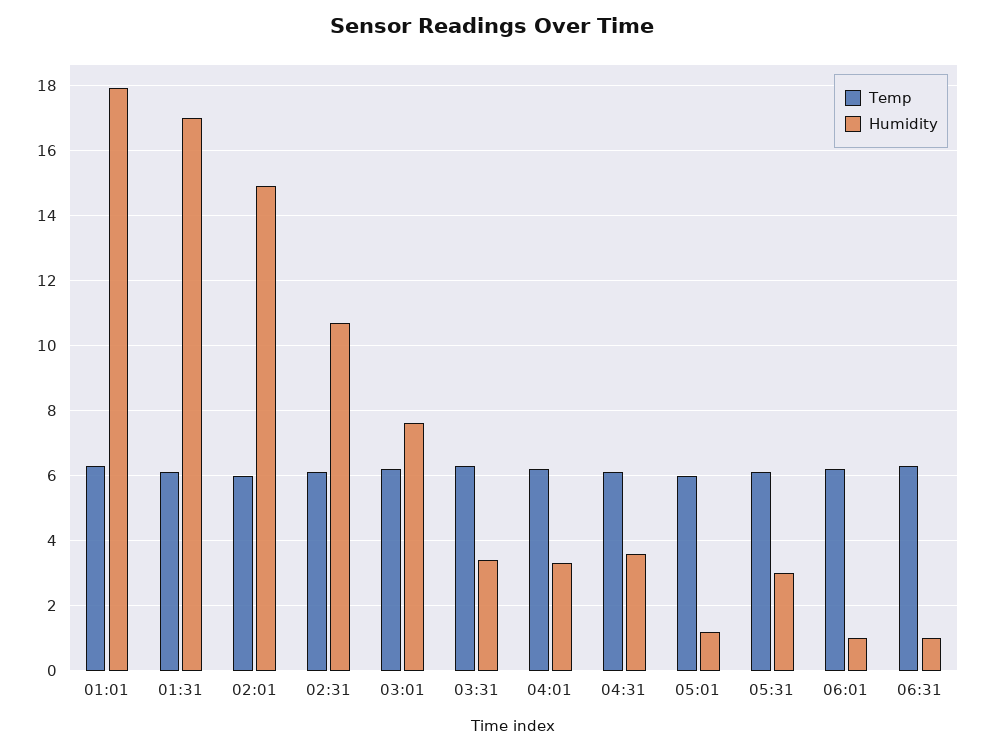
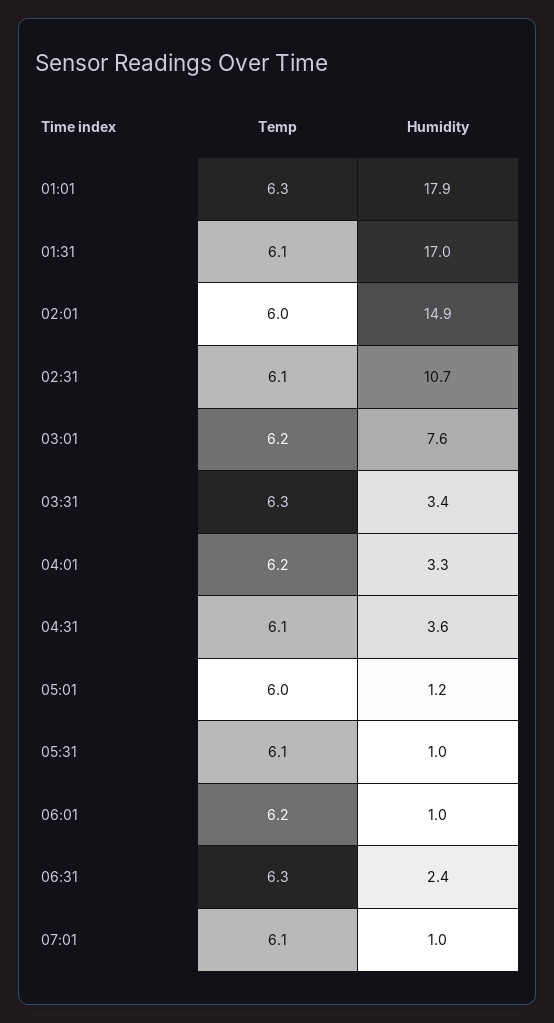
Humidity, 05:31: 3 -> 1
Humidity, 06:31: 1 -> 2.4
Temp, 07:01: none -> 6.1
Humidity, 07:01: none -> 1

